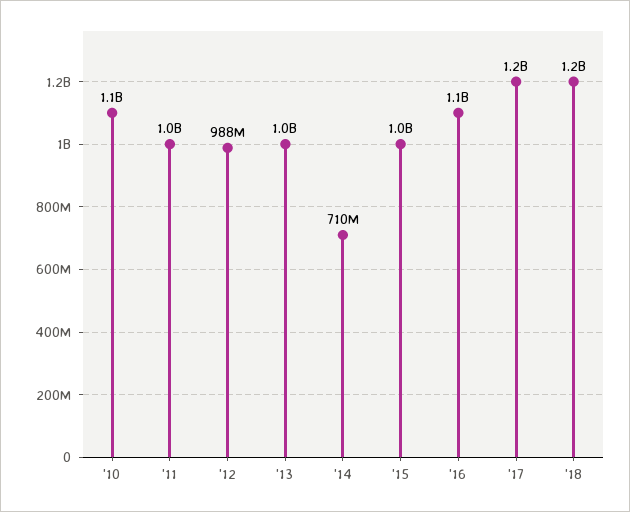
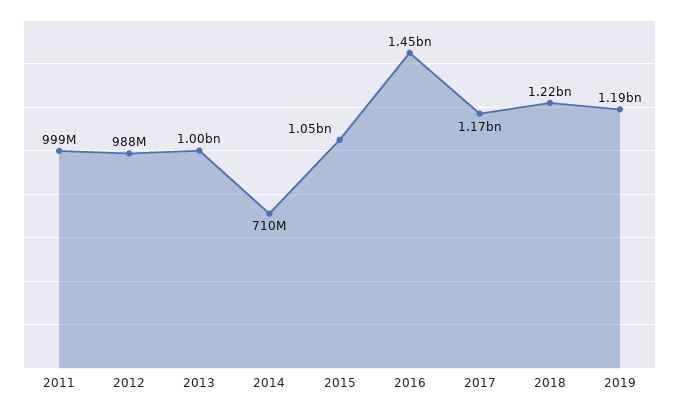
'10: 1100000000 -> none
'16: 1100000000 -> 1450000000
2019: none -> 1190000000

